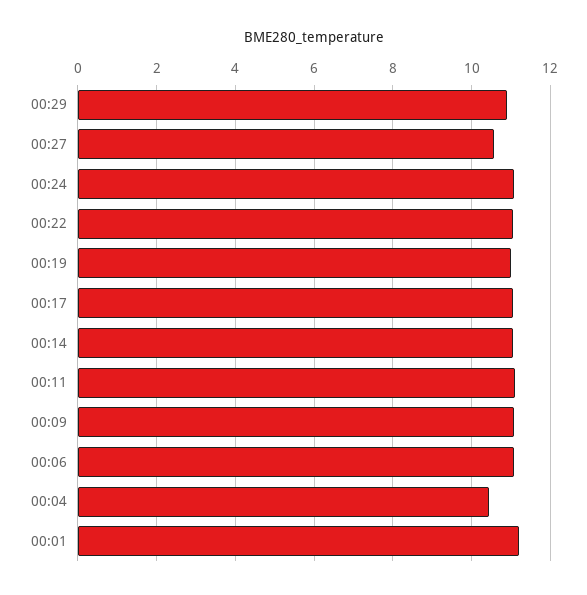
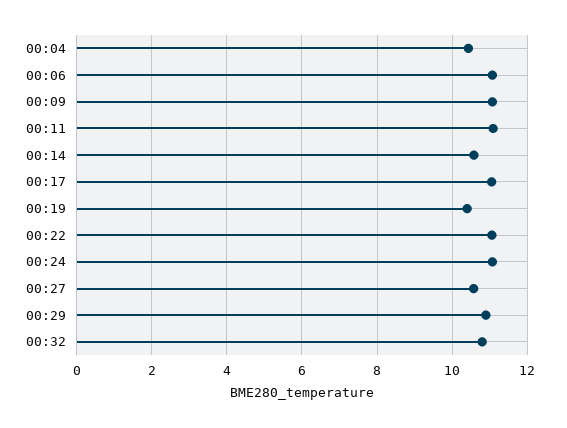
00:19: 11 -> 10.4
00:14: 11 -> 10.6
00:01: 11.2 -> none
00:32: none -> 10.8

